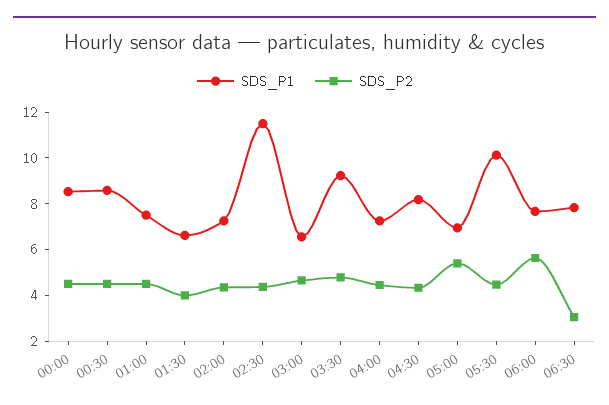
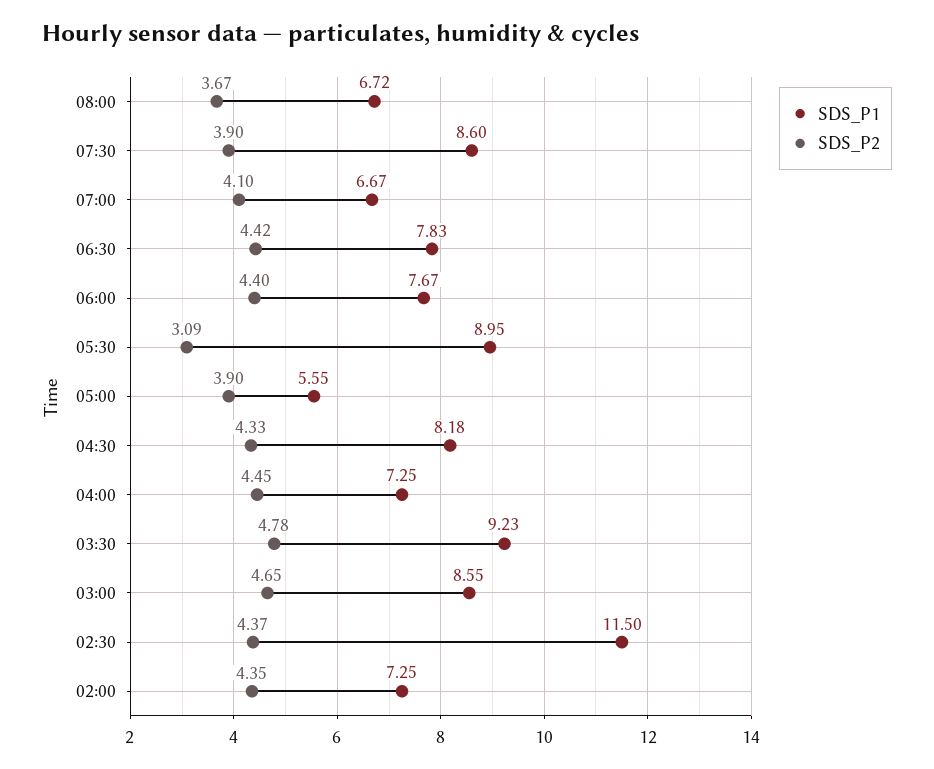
SDS_P1, 00:00: 8.5 -> none
SDS_P2, 00:00: 4.5 -> none
SDS_P1, 00:30: 8.5 -> none
SDS_P2, 00:30: 4.5 -> none
SDS_P1, 01:00: 7.5 -> none
SDS_P2, 01:00: 4.5 -> none
SDS_P1, 01:30: 6.5 -> none
SDS_P2, 01:30: 4 -> none
SDS_P1, 03:00: 6.5 -> 8.55
SDS_P1, 05:00: 7 -> 5.55
SDS_P2, 05:00: 5.5 -> 3.9
SDS_P1, 05:30: 10 -> 8.95
SDS_P2, 05:30: 4.5 -> 3.09
SDS_P2, 06:00: 5.5 -> 4.4
SDS_P2, 06:30: 3 -> 4.42
SDS_P1, 08:00: none -> 6.72
SDS_P2, 08:00: none -> 3.67
SDS_P1, 07:30: none -> 8.6
SDS_P2, 07:30: none -> 3.9
SDS_P1, 07:00: none -> 6.67
SDS_P2, 07:00: none -> 4.1

